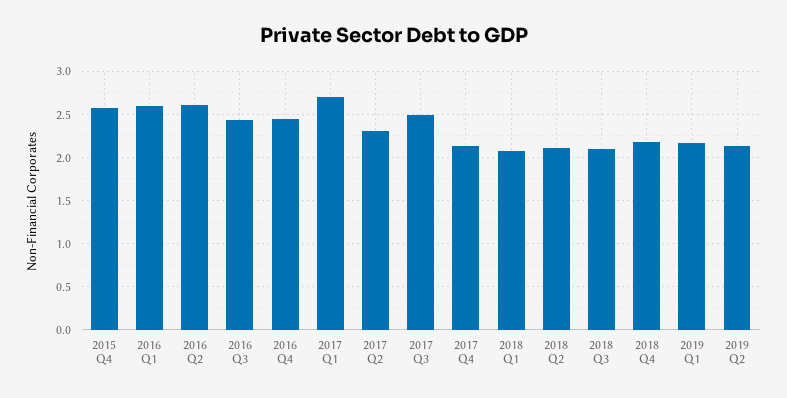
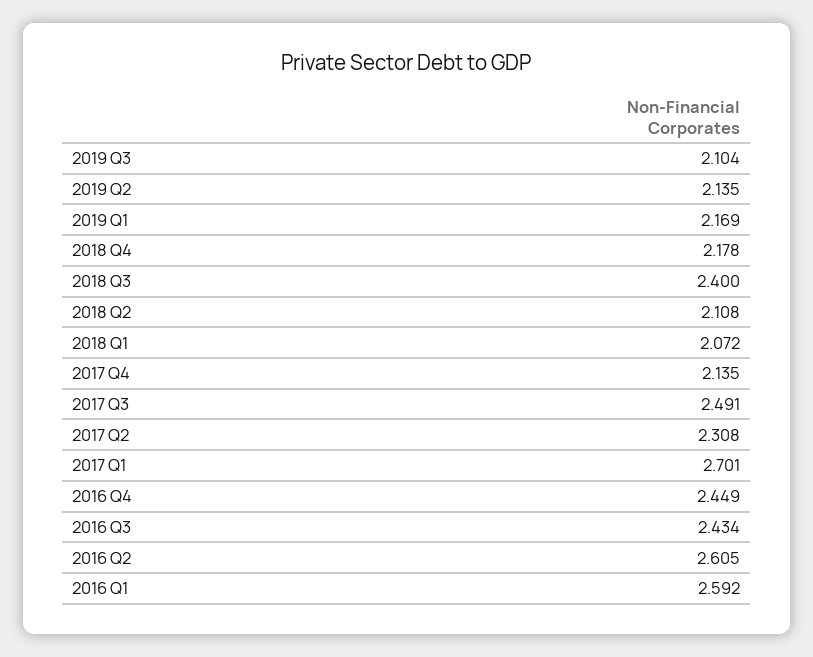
2015 Q4: 2.6 -> none
2018 Q3: 2.1 -> 2.4
2019 Q3: none -> 2.104

